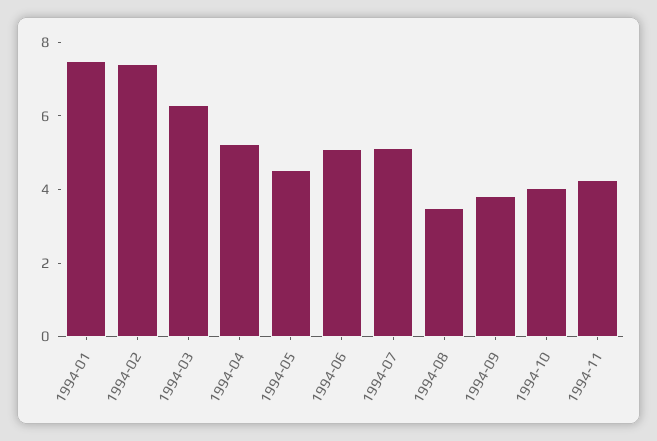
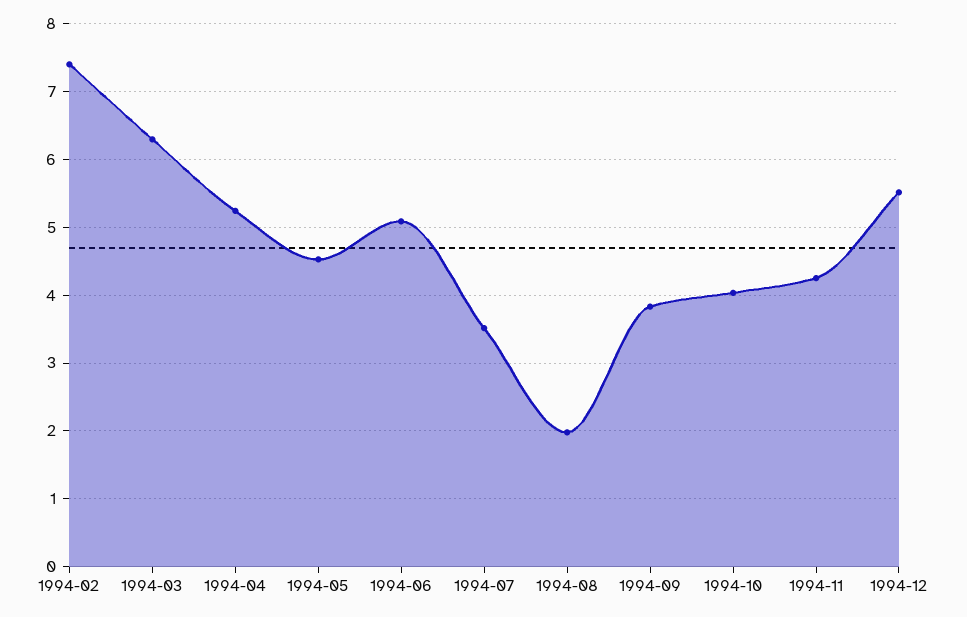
1994-01: 7.5 -> none
1994-07: 5 -> 3.5
1994-08: 3.5 -> 2
1994-12: none -> 5.5

